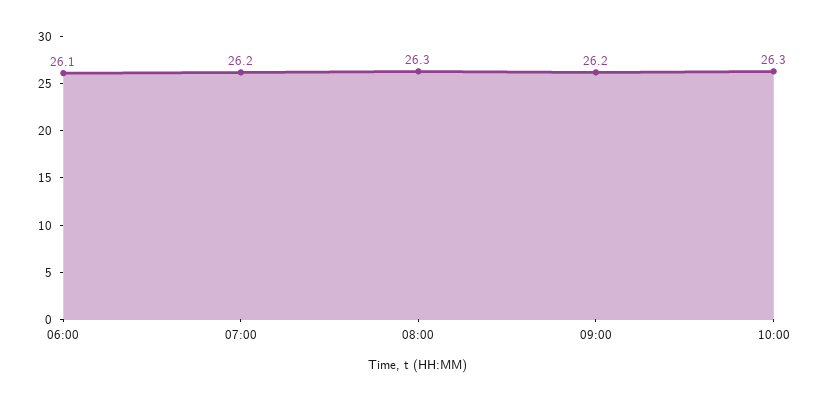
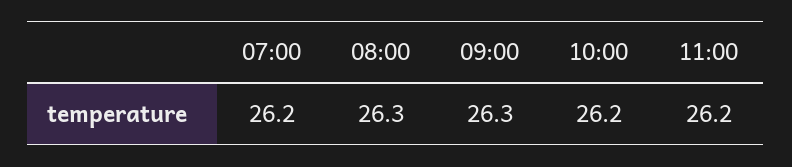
06:00: 26.1 -> none
09:00: 26.2 -> 26.3
10:00: 26.3 -> 26.2
11:00: none -> 26.2

